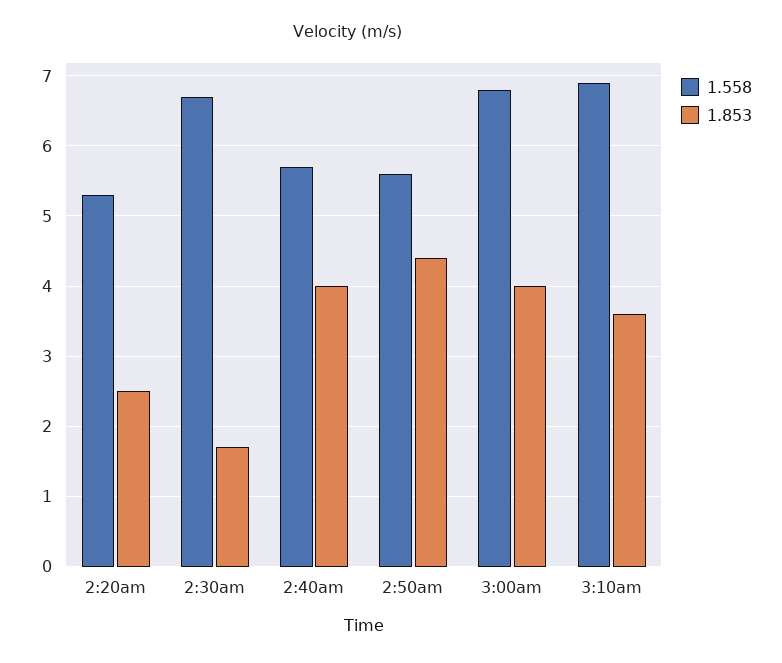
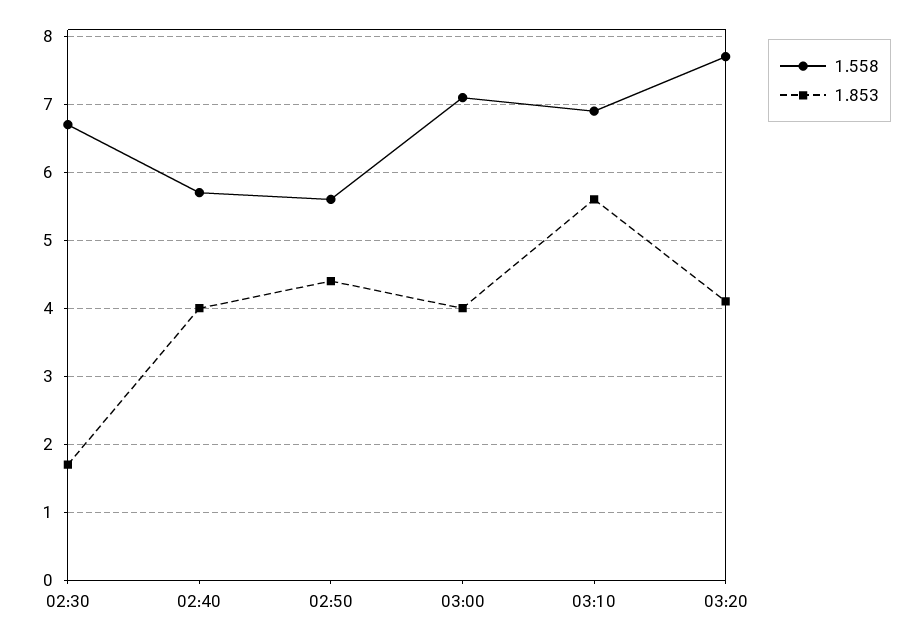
1.558, 2:20am: 5.3 -> none
1.853, 2:20am: 2.5 -> none
1.558, 3:00am: 6.8 -> 7.1
1.853, 3:10am: 3.6 -> 5.6
1.558, 03:20: none -> 7.7
1.853, 03:20: none -> 4.1

